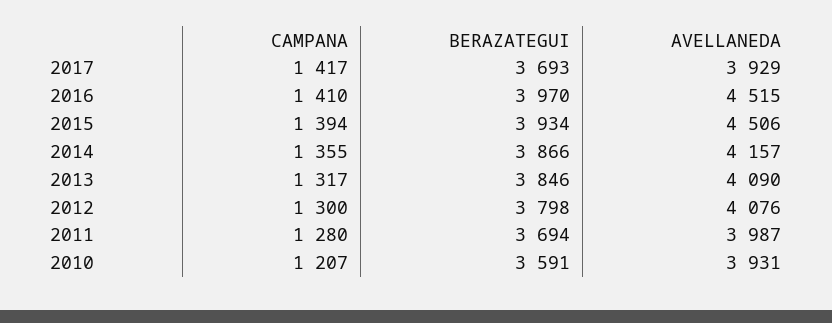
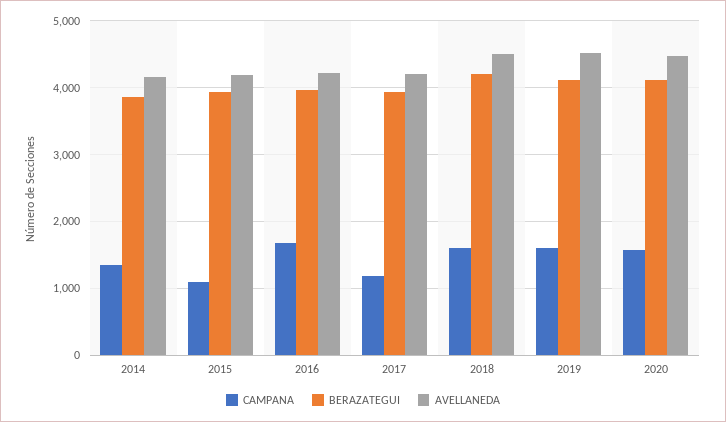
CAMPANA, 2017: 1417 -> 1200
BERAZATEGUI, 2017: 3693 -> 3900
AVELLANEDA, 2017: 3929 -> 4200
CAMPANA, 2016: 1410 -> 1700
AVELLANEDA, 2016: 4515 -> 4200
CAMPANA, 2015: 1394 -> 1100
AVELLANEDA, 2015: 4506 -> 4200
CAMPANA, 2013: 1317 -> none
BERAZATEGUI, 2013: 3846 -> none
AVELLANEDA, 2013: 4090 -> none
CAMPANA, 2012: 1300 -> none
BERAZATEGUI, 2012: 3798 -> none
AVELLANEDA, 2012: 4076 -> none
CAMPANA, 2011: 1280 -> none
BERAZATEGUI, 2011: 3694 -> none
AVELLANEDA, 2011: 3987 -> none
CAMPANA, 2010: 1207 -> none
BERAZATEGUI, 2010: 3591 -> none
AVELLANEDA, 2010: 3931 -> none
CAMPANA, 2018: none -> 1600
BERAZATEGUI, 2018: none -> 4200
AVELLANEDA, 2018: none -> 4500
CAMPANA, 2019: none -> 1600
BERAZATEGUI, 2019: none -> 4100
AVELLANEDA, 2019: none -> 4500
CAMPANA, 2020: none -> 1600
BERAZATEGUI, 2020: none -> 4100
AVELLANEDA, 2020: none -> 4500

